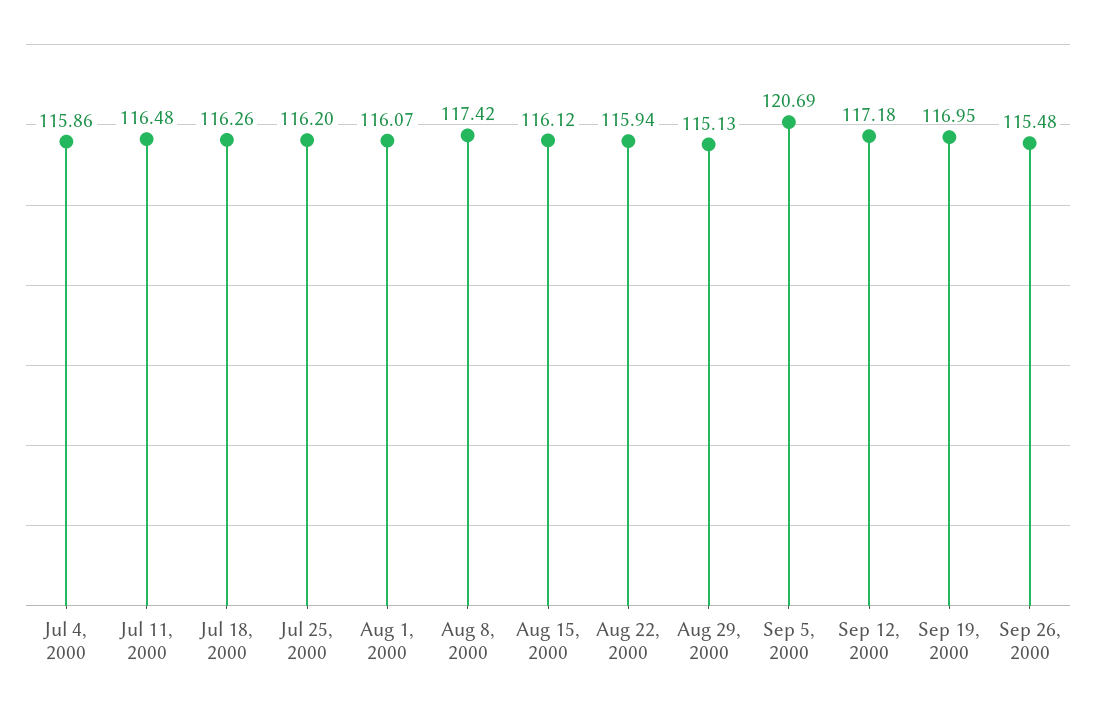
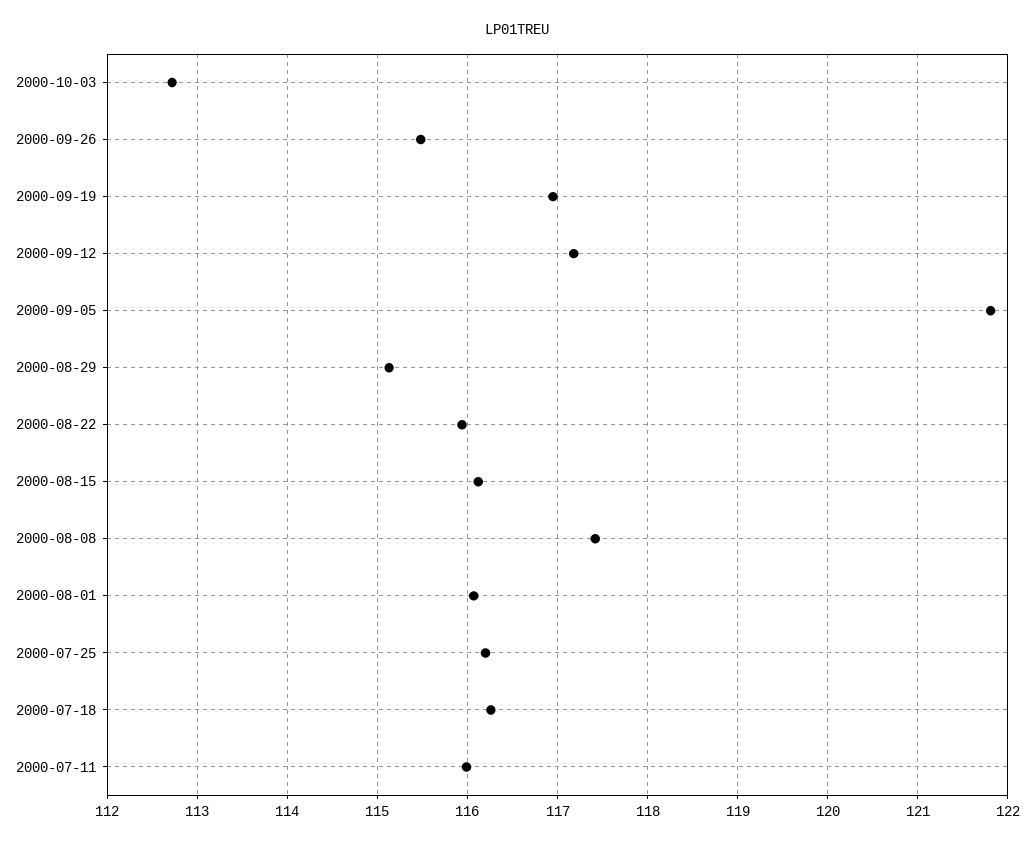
Jul 4, 2000: 115.86 -> none
Jul 11, 2000: 116.48 -> 116
Sep 5, 2000: 120.69 -> 121.8
2000-10-03: none -> 112.7

